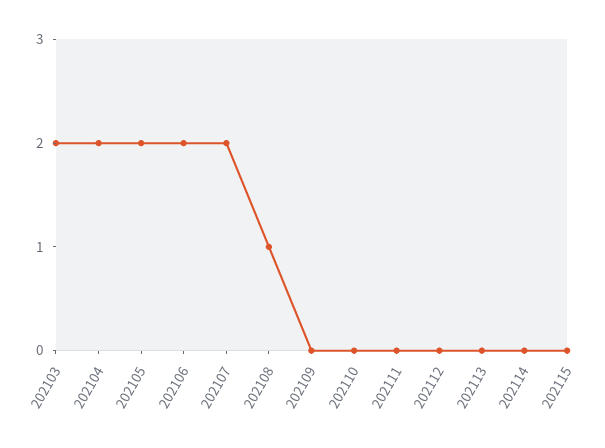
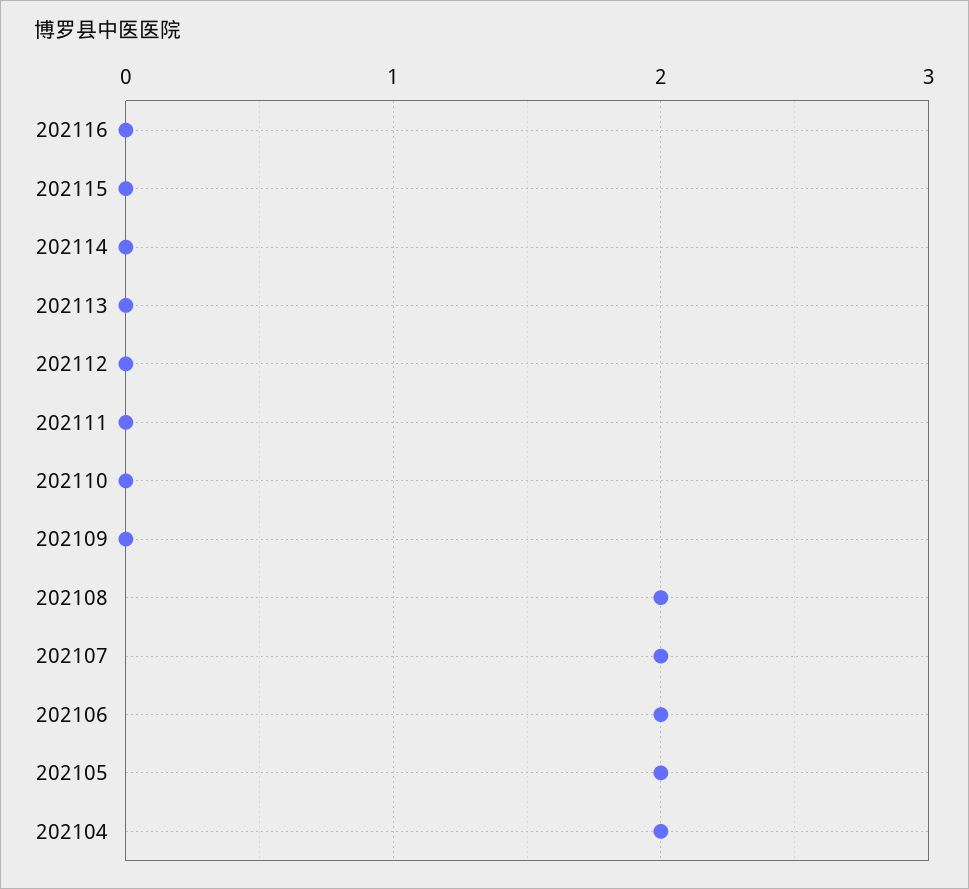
202103: 2 -> none
202108: 1 -> 2
202116: none -> 0

